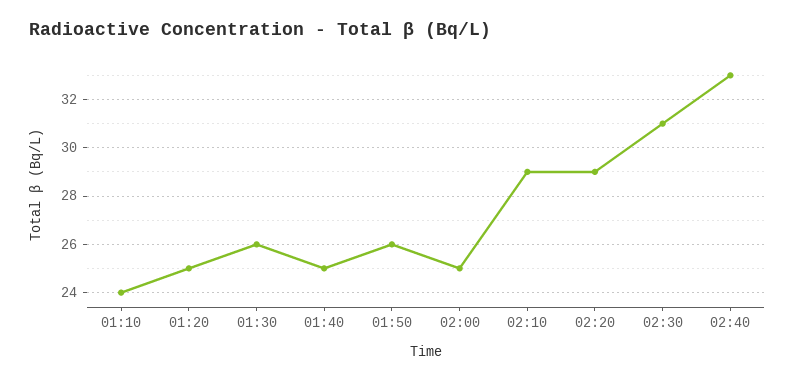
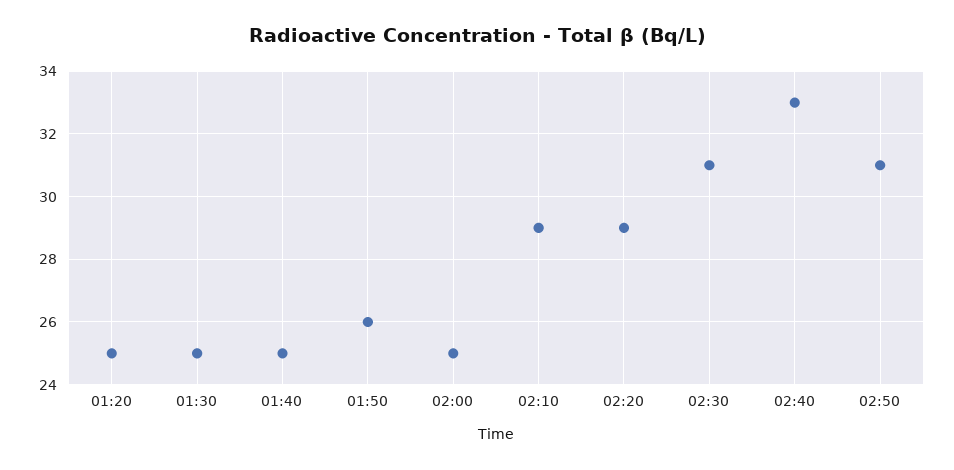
01:10: 24 -> none
01:30: 26 -> 25
02:50: none -> 31

